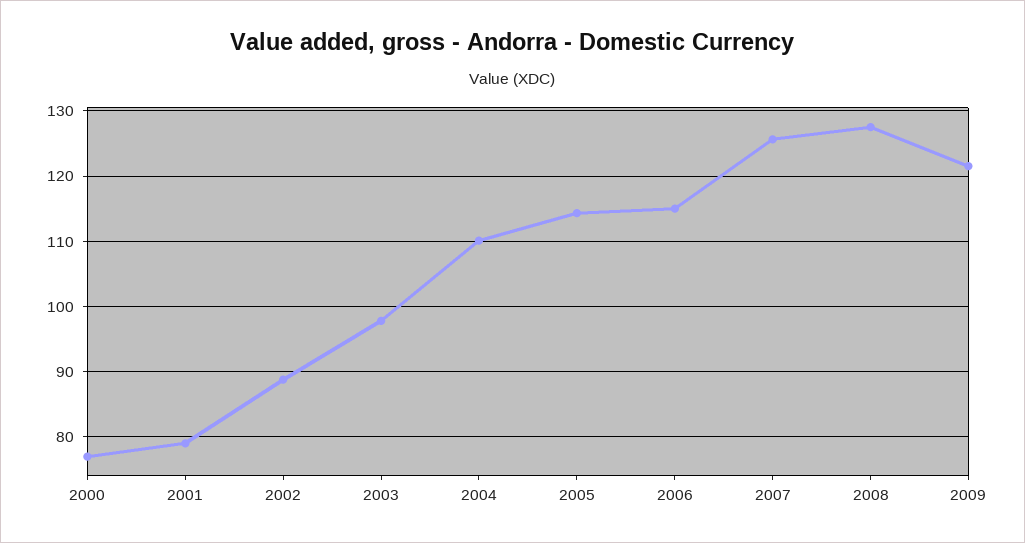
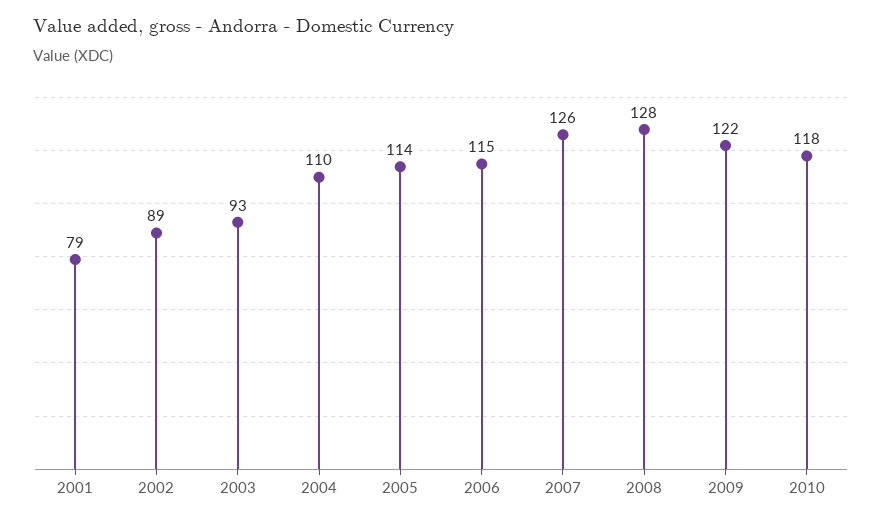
2000: 77 -> none
2003: 98 -> 93
2010: none -> 118

